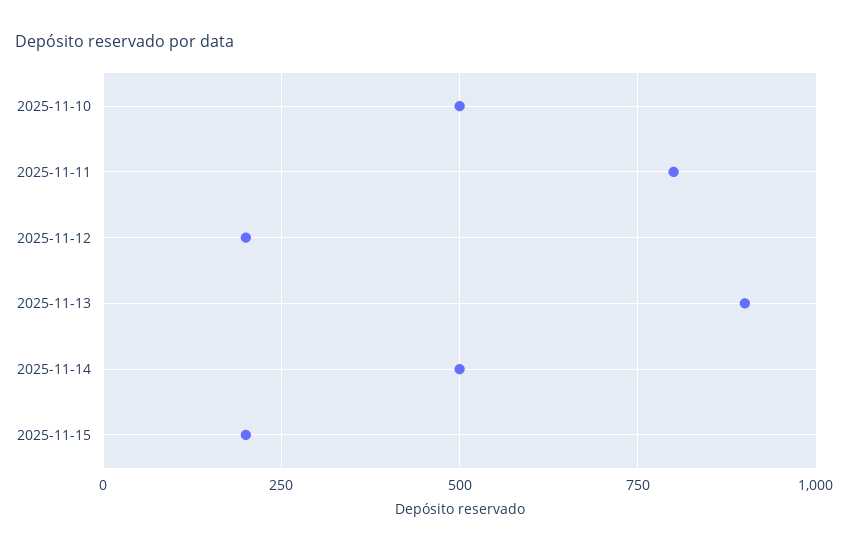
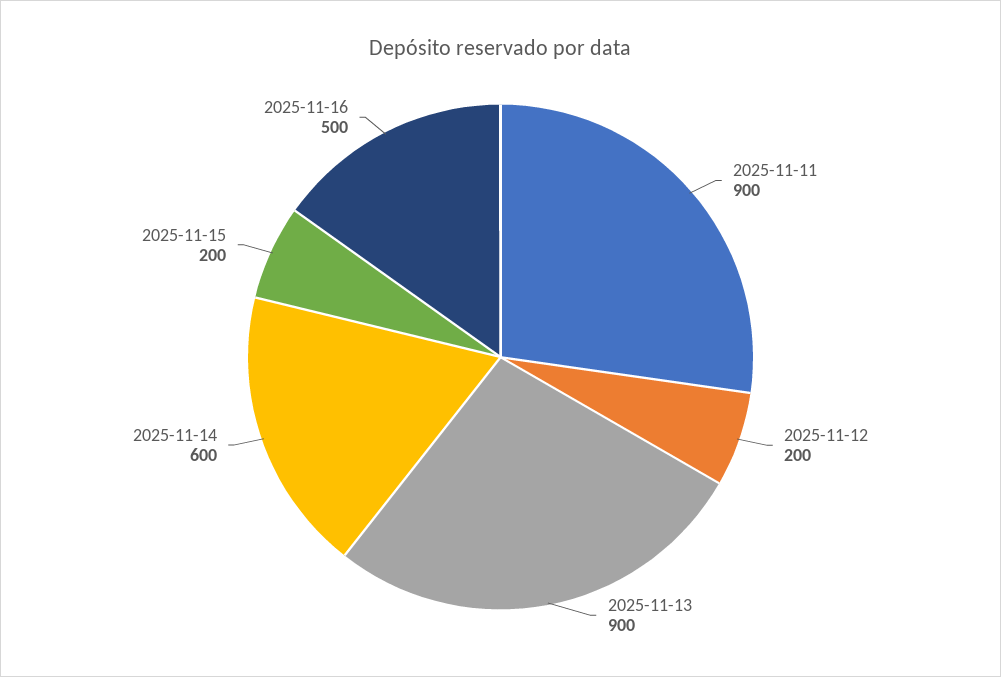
2025-11-10: 500 -> none
2025-11-11: 800 -> 900
2025-11-14: 500 -> 600
2025-11-16: none -> 500

